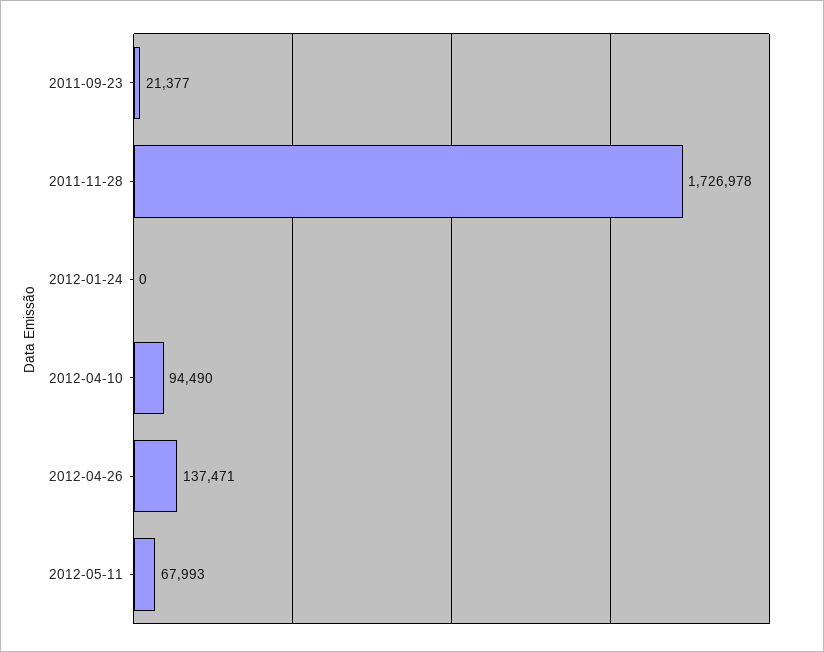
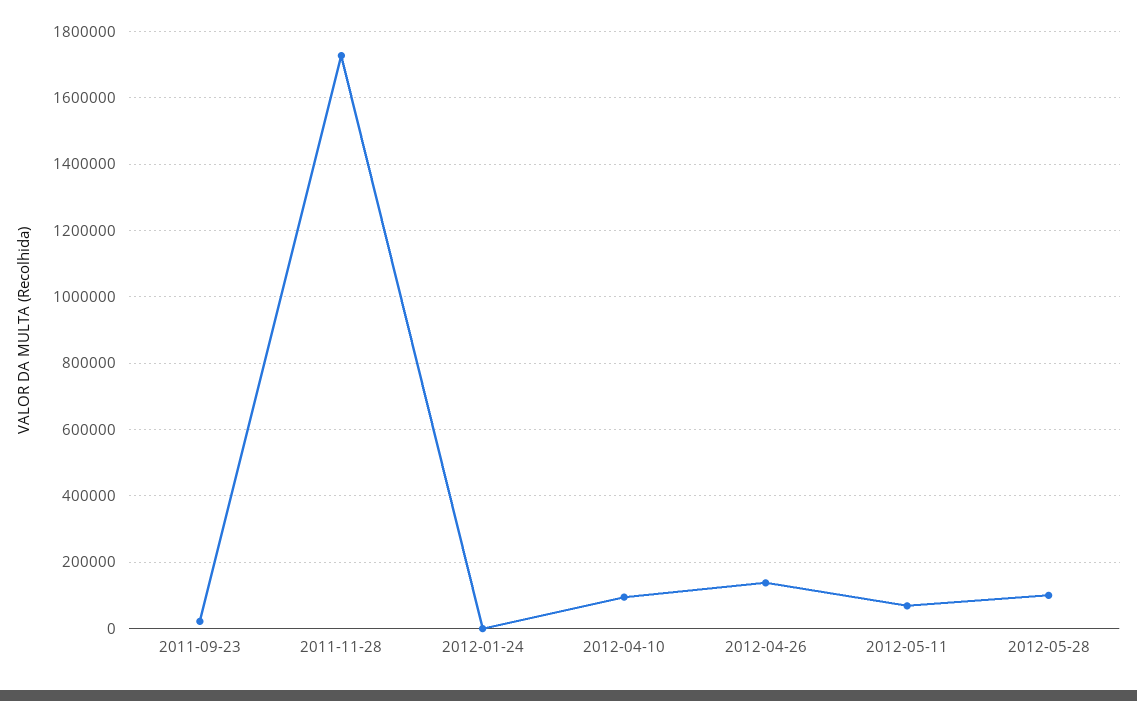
2012-05-28: none -> 100000

